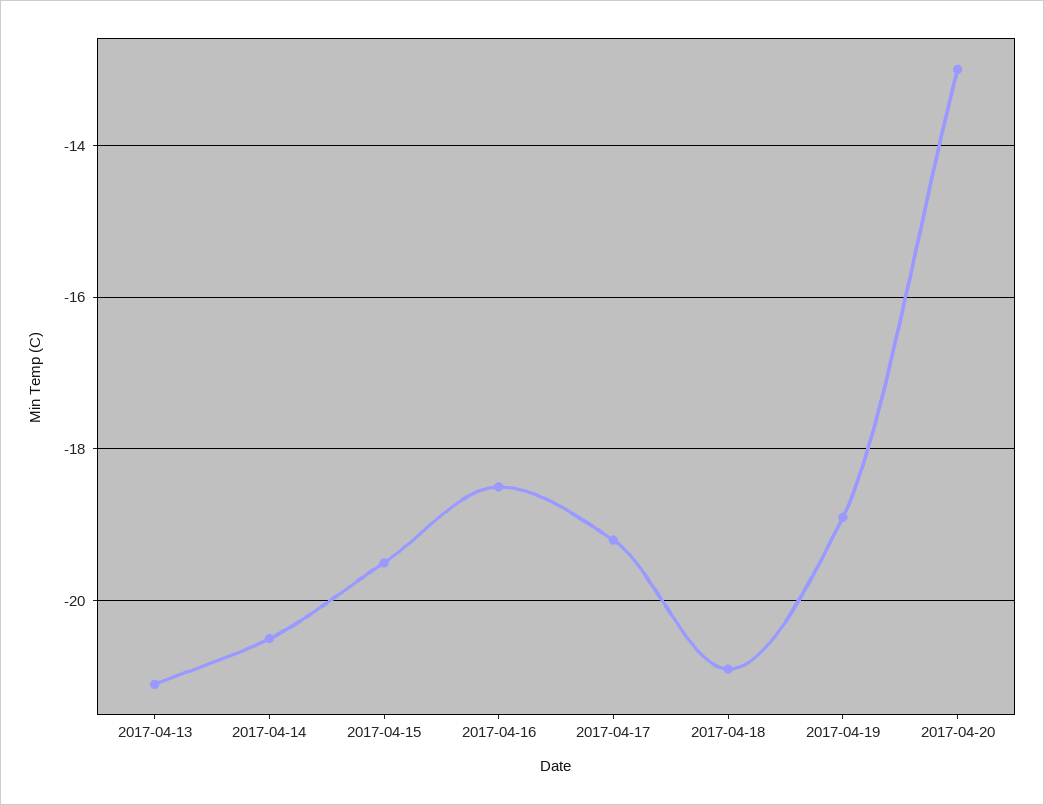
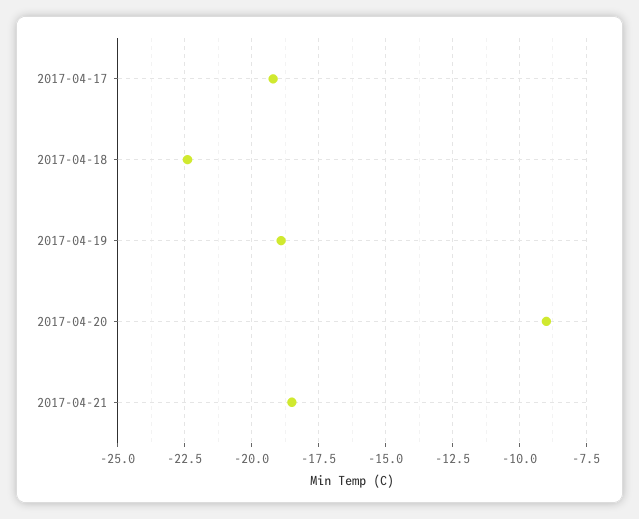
2017-04-13: -21 -> none
2017-04-14: -20.5 -> none
2017-04-15: -19.5 -> none
2017-04-16: -18.5 -> none
2017-04-18: -21 -> -22.5
2017-04-20: -13 -> -9
2017-04-21: none -> -18.5

